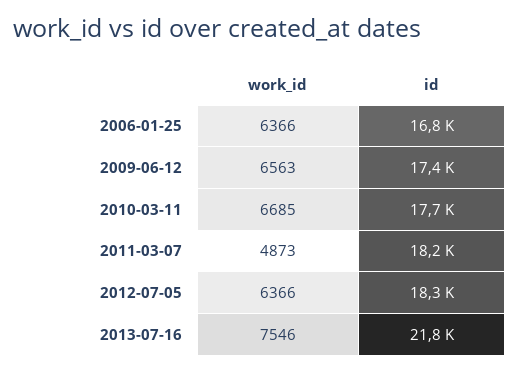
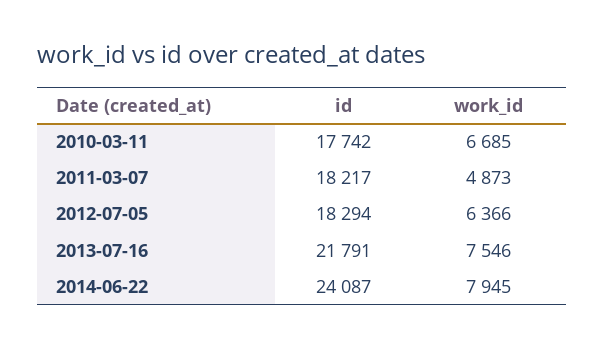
work_id, 2006-01-25: 6366 -> none
id, 2006-01-25: 16800 -> none
work_id, 2009-06-12: 6563 -> none
id, 2009-06-12: 17400 -> none
id, 2014-06-22: none -> 24087
work_id, 2014-06-22: none -> 7945

